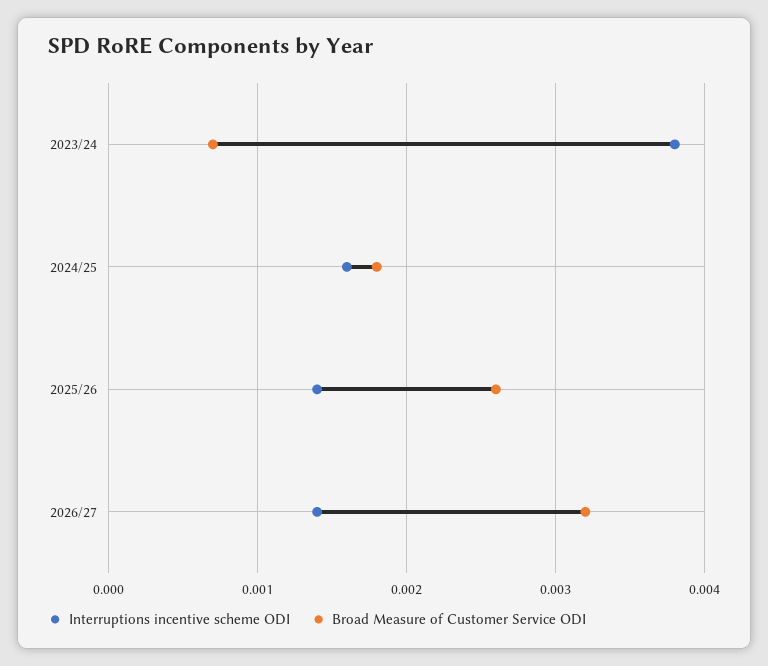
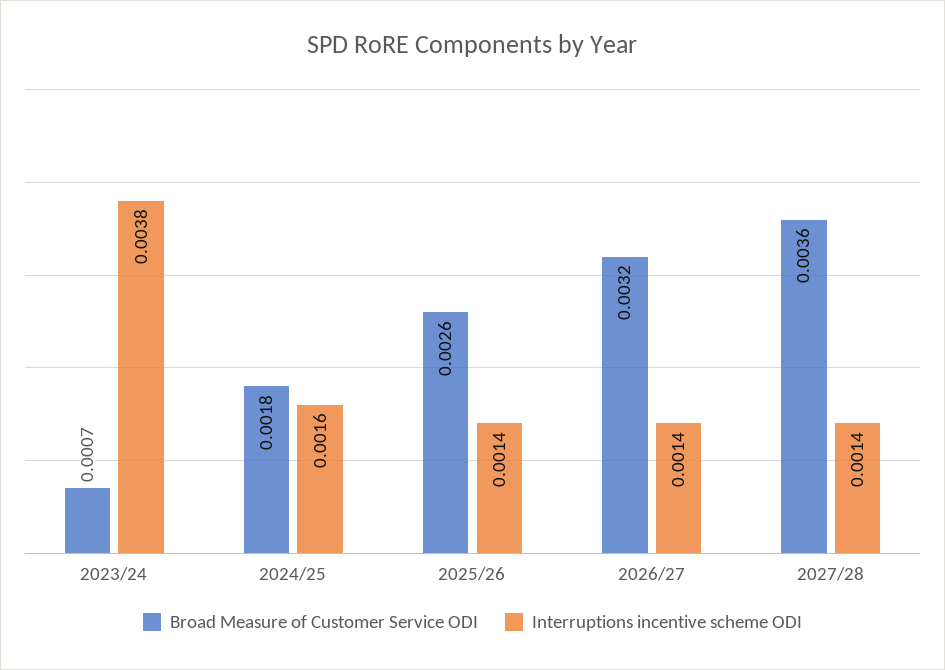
Broad Measure of Customer Service ODI, 2027/28: none -> 0.0036
Interruptions incentive scheme ODI, 2027/28: none -> 0.0014

